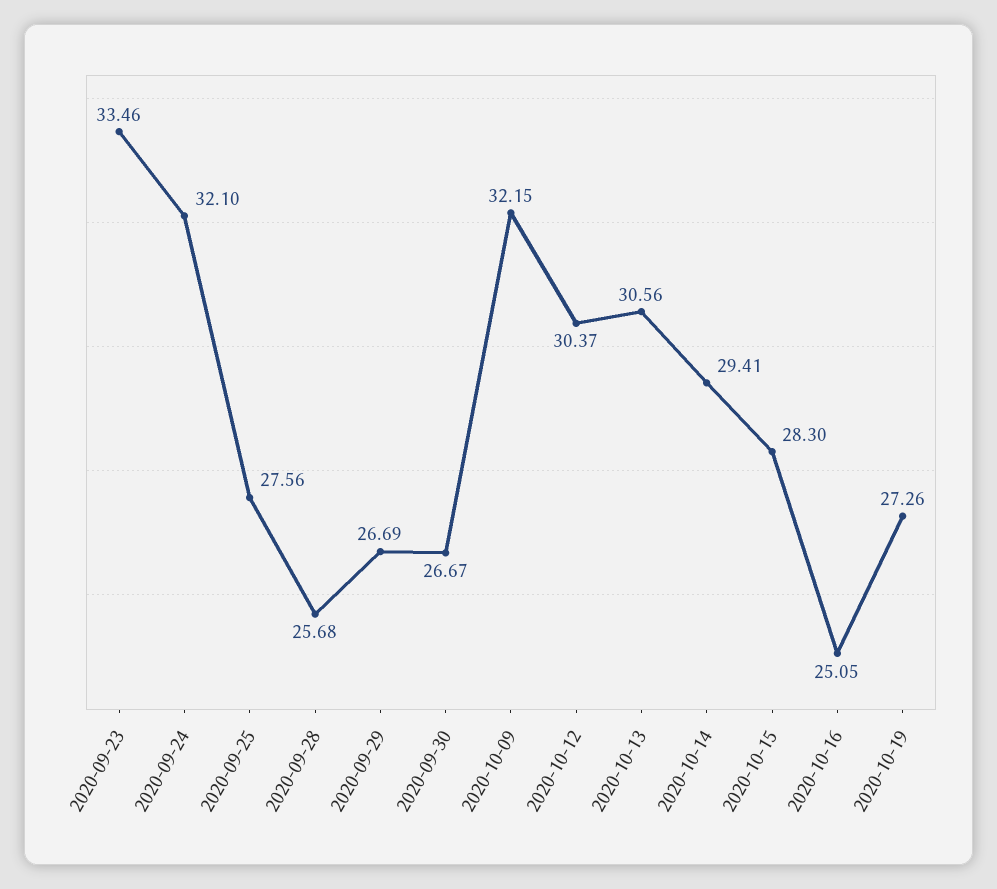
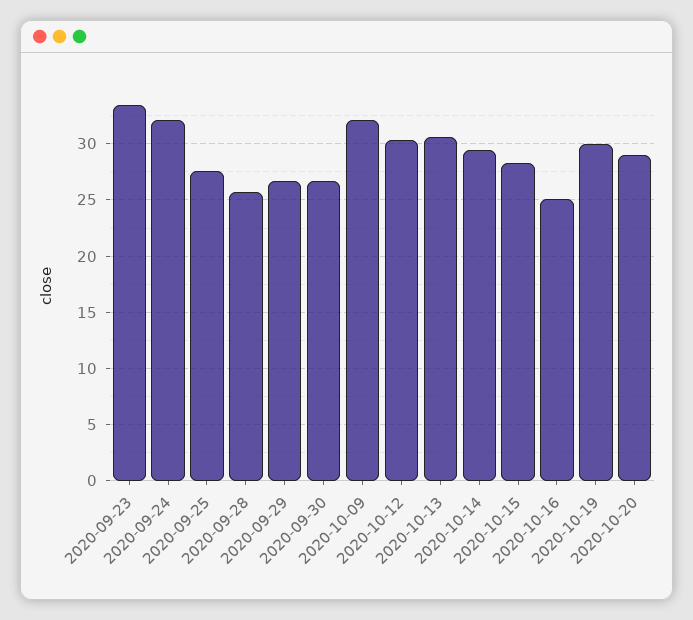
2020-10-19: 27.26 -> 30
2020-10-20: none -> 29

